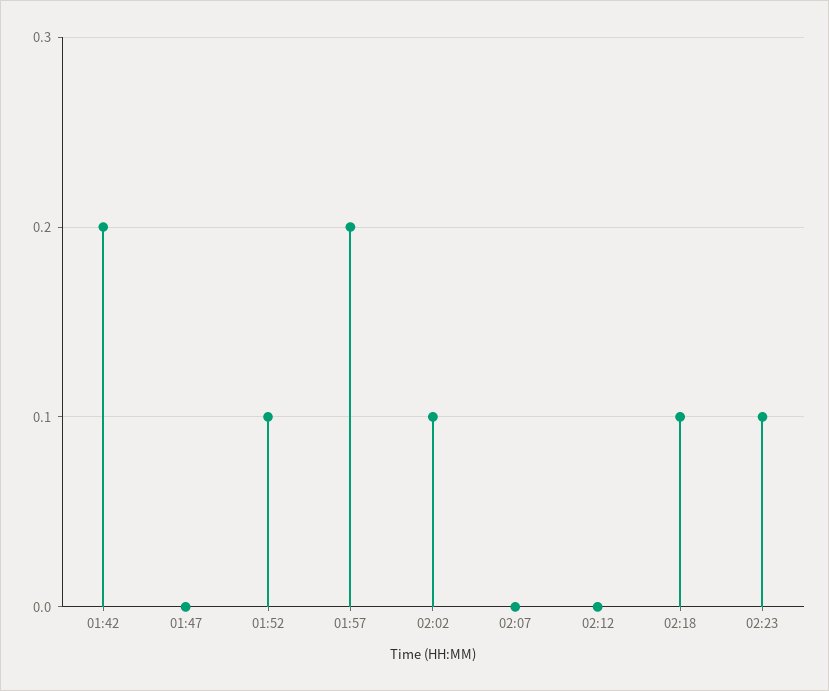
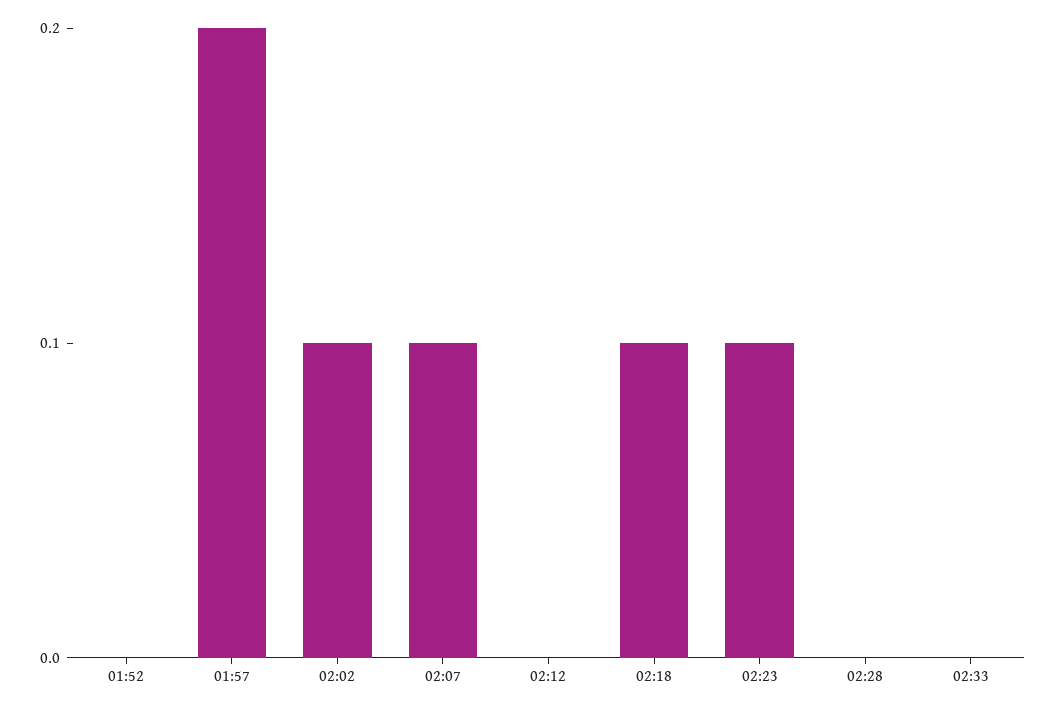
01:42: 0.2 -> none
01:47: 0 -> none
01:52: 0.1 -> 0
02:07: 0 -> 0.1
02:28: none -> 0
02:33: none -> 0

